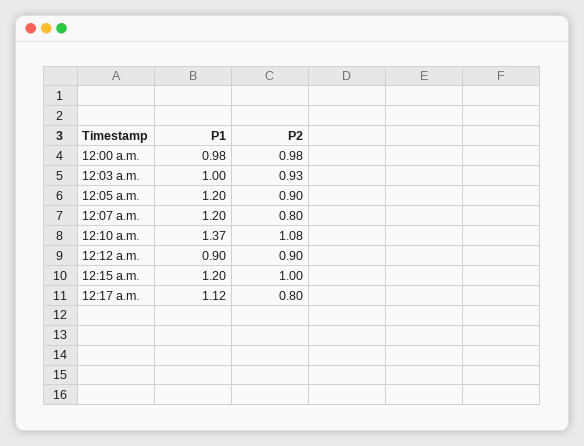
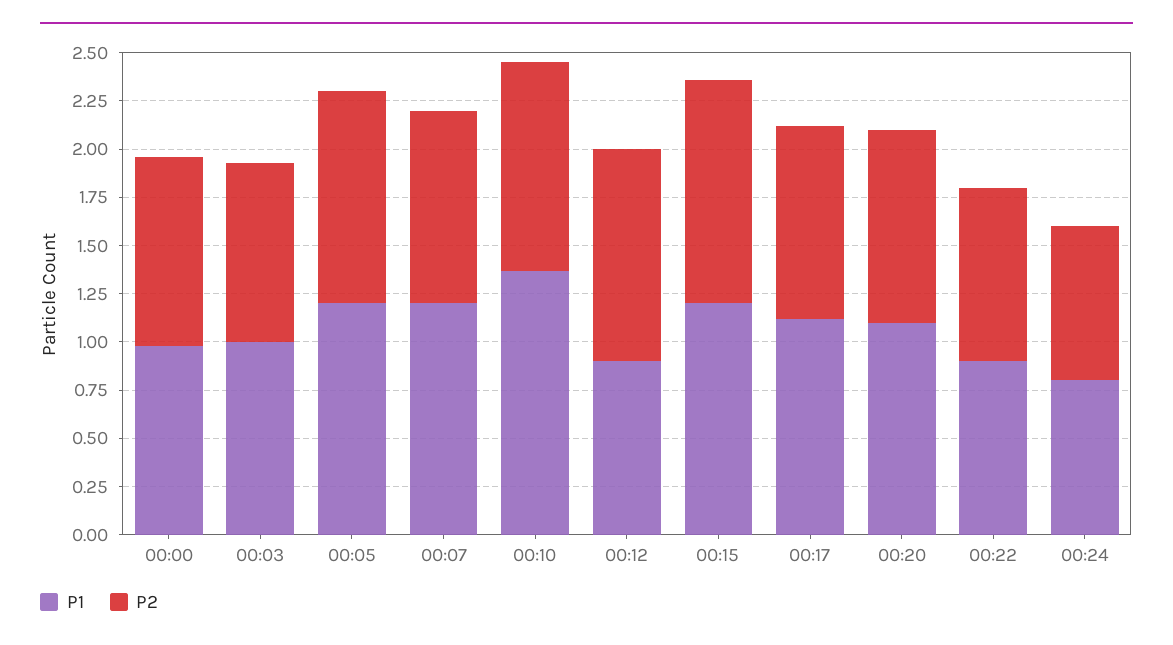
P2, 12:05 a.m.: 0.9 -> 1.1
P2, 12:07 a.m.: 0.8 -> 1
P2, 12:12 a.m.: 0.9 -> 1.1
P2, 12:15 a.m.: 1 -> 1.15
P2, 12:17 a.m.: 0.8 -> 1
P1, 00:20: none -> 1.1
P2, 00:20: none -> 1
P1, 00:22: none -> 0.9
P2, 00:22: none -> 0.9
P1, 00:24: none -> 0.8
P2, 00:24: none -> 0.8

